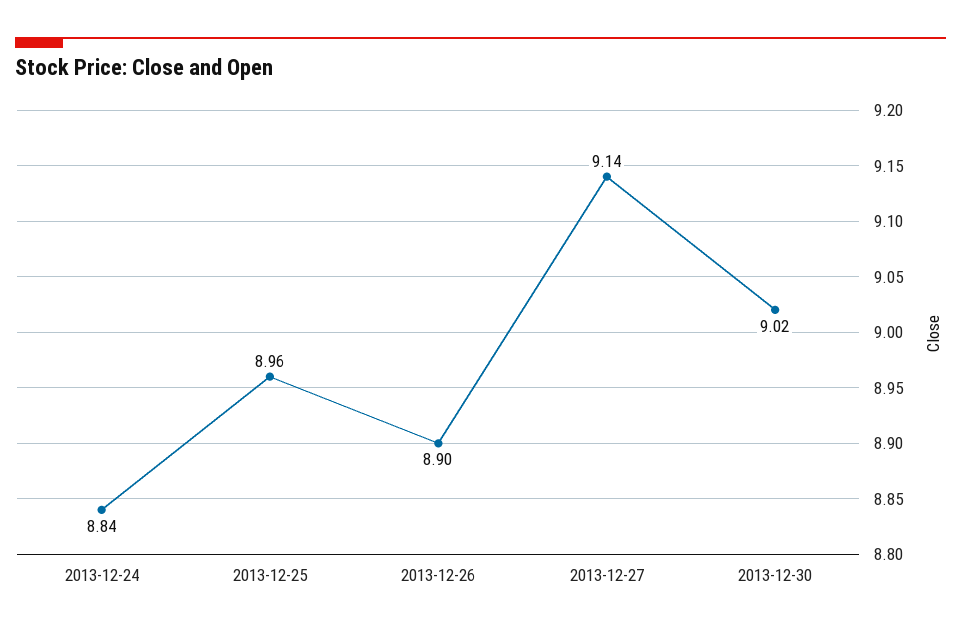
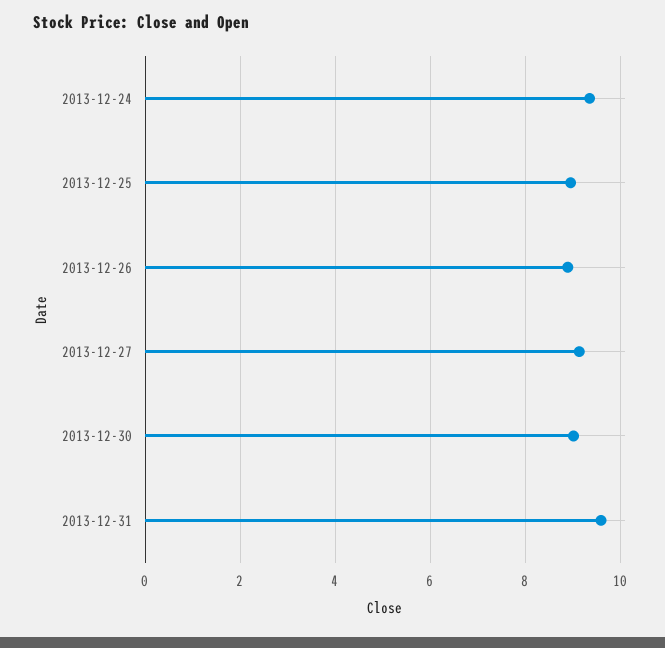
2013-12-24: 8.84 -> 9.4
2013-12-31: none -> 9.6

